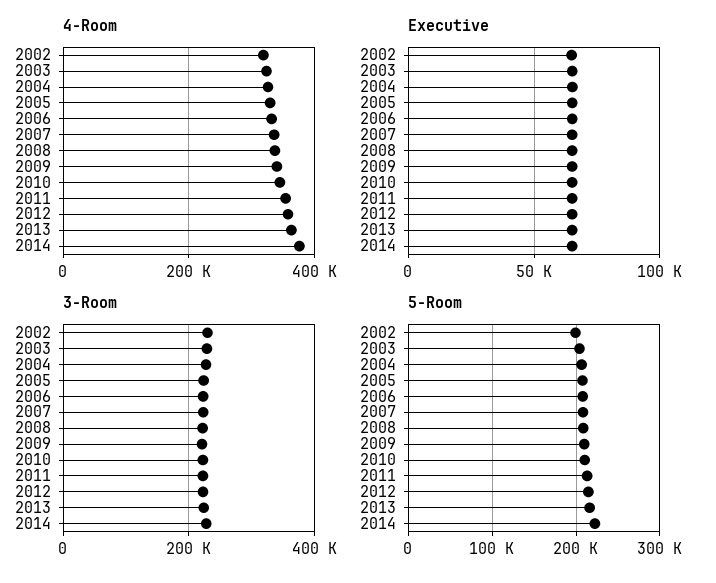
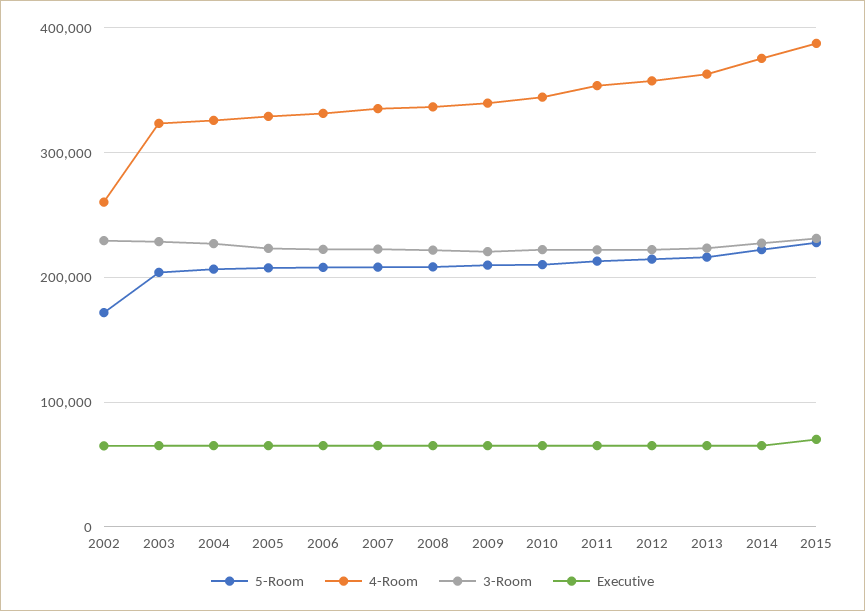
4-Room, 2002: 320000 -> 260000
5-Room, 2002: 200000 -> 170000
5-Room, 2015: none -> 230000
4-Room, 2015: none -> 390000
3-Room, 2015: none -> 230000
Executive, 2015: none -> 70000

